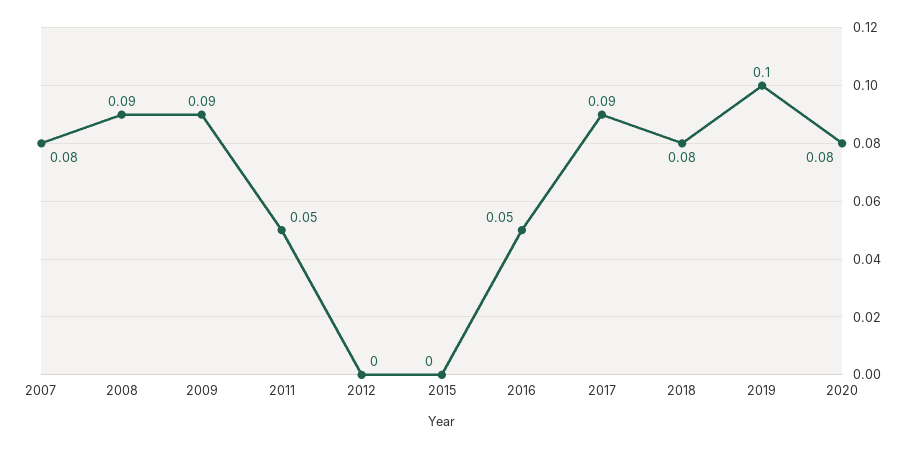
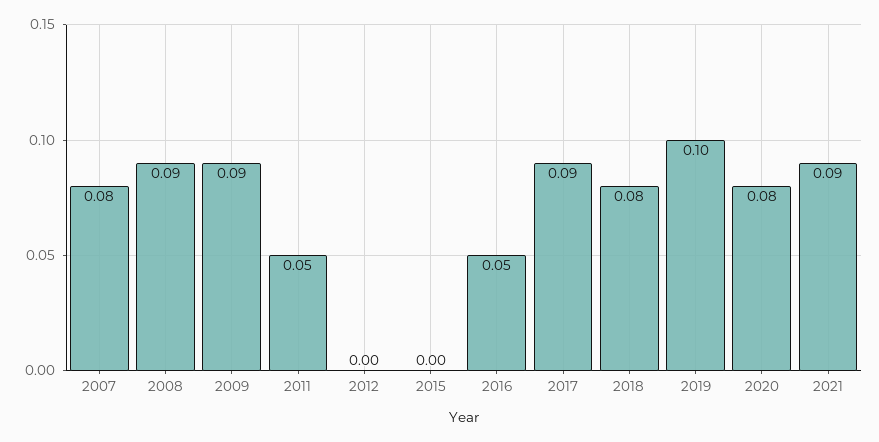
2021: none -> 0.09

